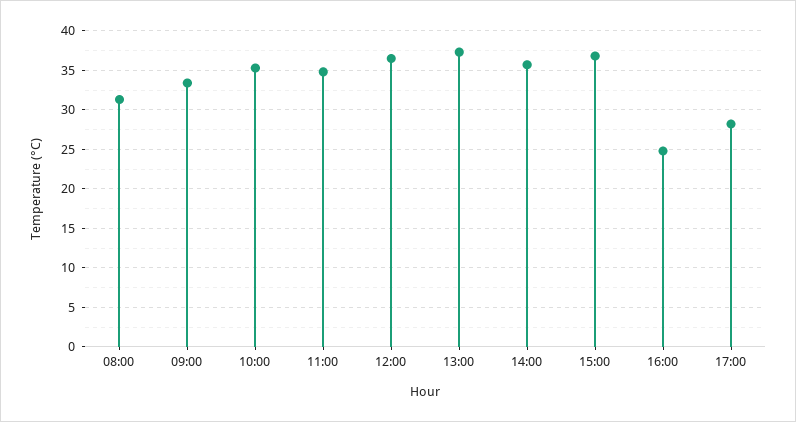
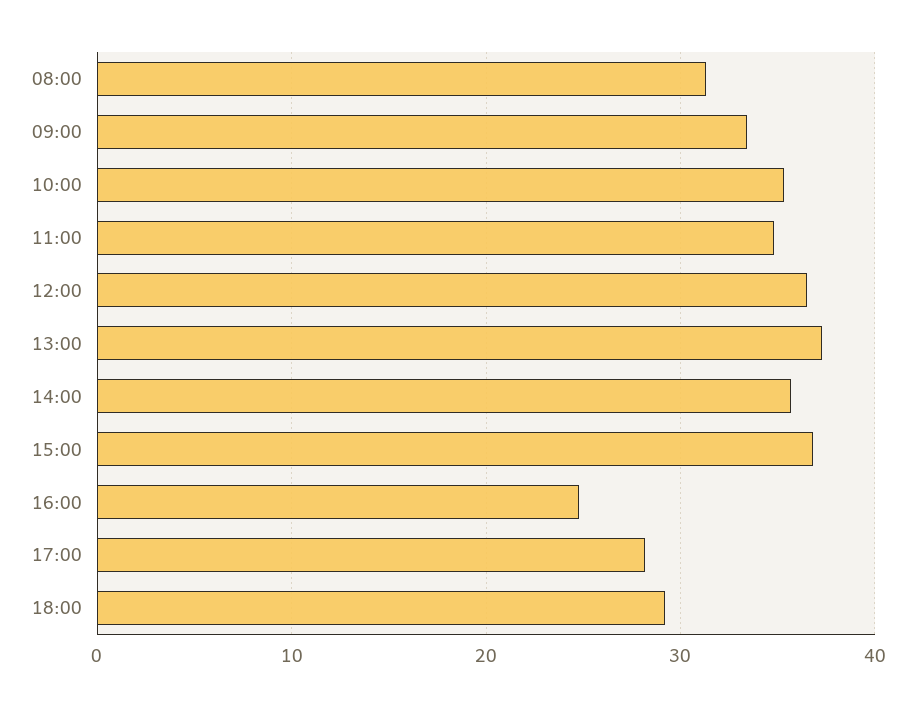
18:00: none -> 29

